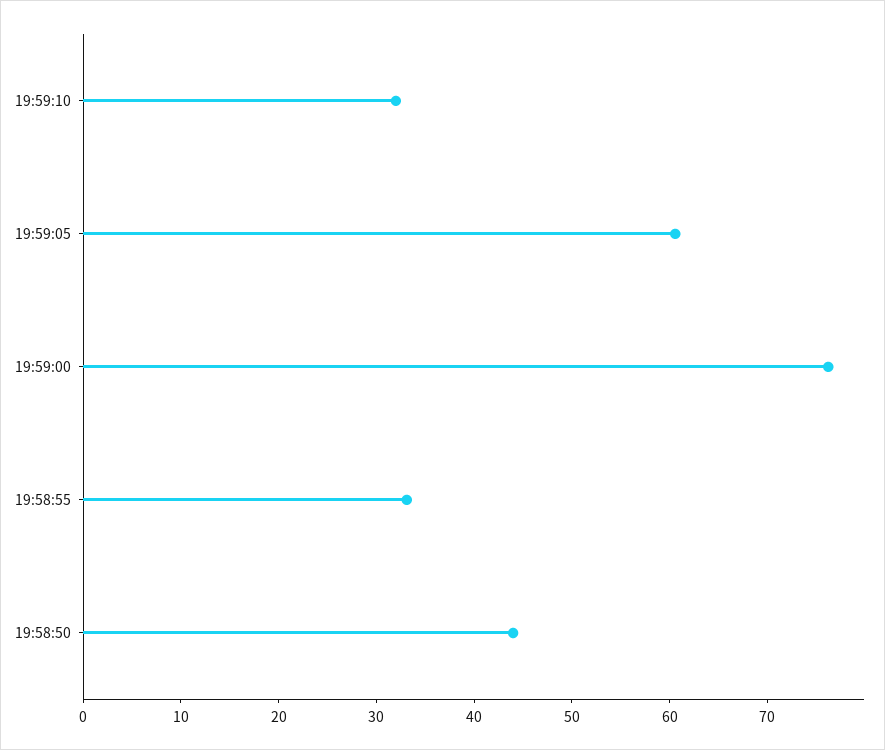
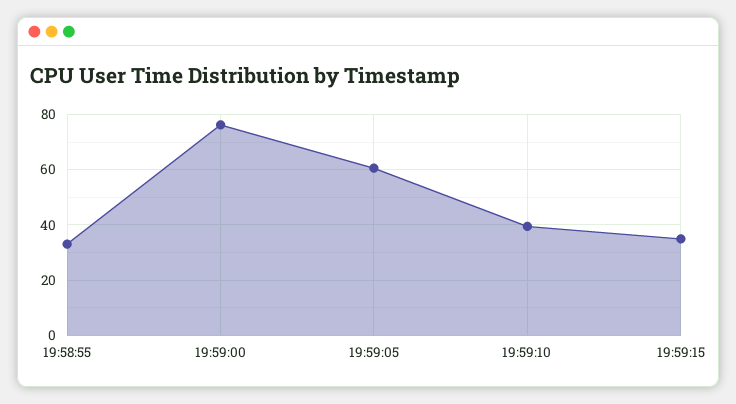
19:59:10: 32 -> 40
19:58:50: 44 -> none
19:59:15: none -> 35

